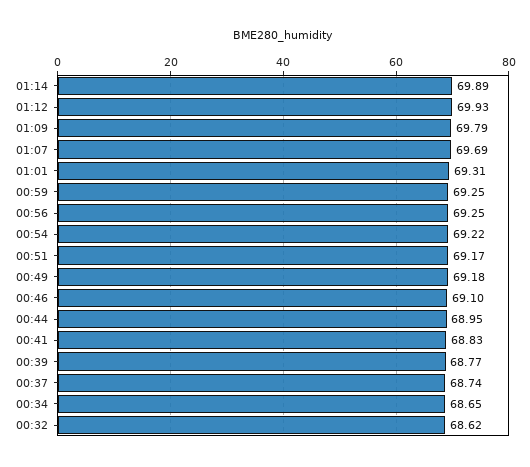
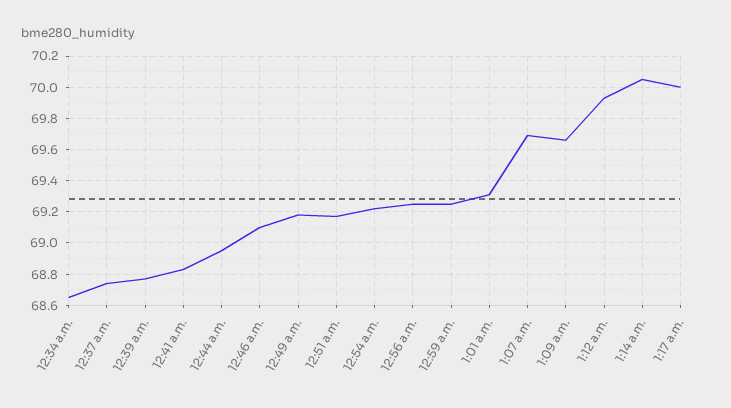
01:14: 69.89 -> 70.05
01:09: 69.79 -> 69.65
00:32: 68.62 -> none
1:17 a.m.: none -> 70

